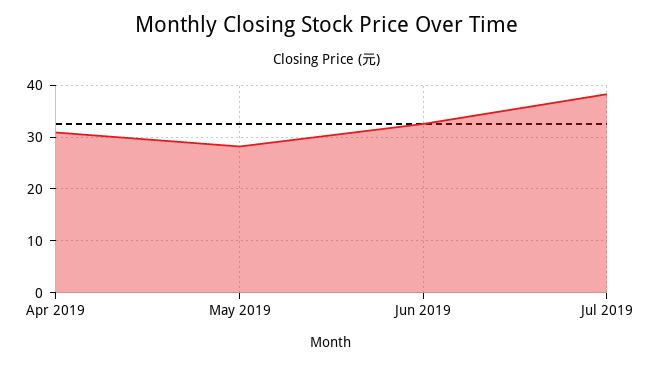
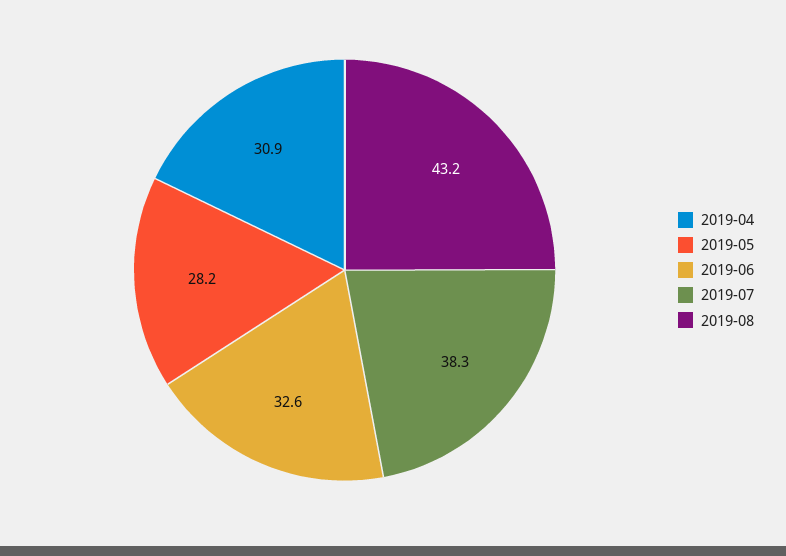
2019-08: none -> 43.2

